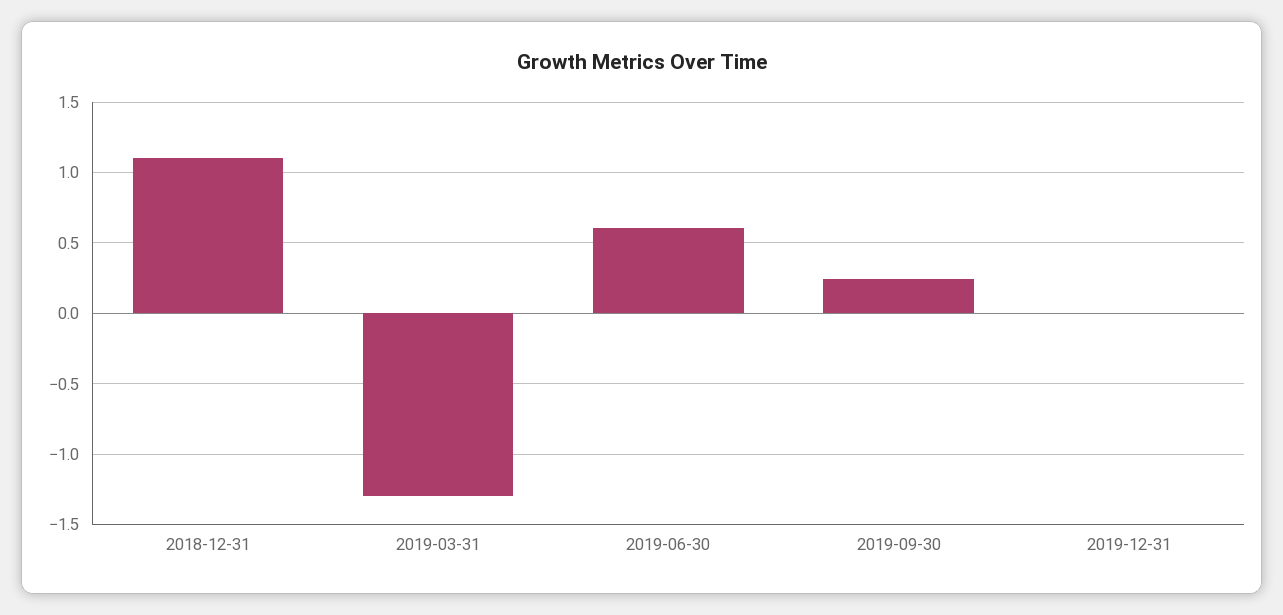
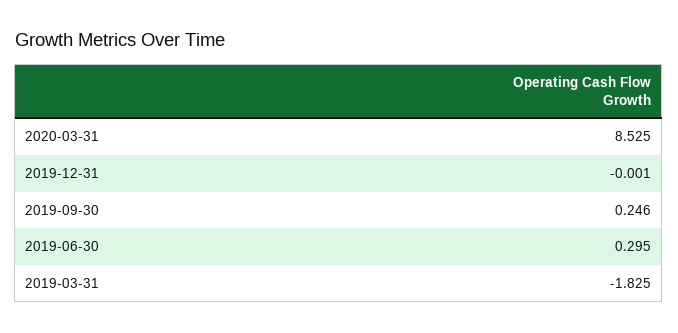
2018-12-31: 1.1 -> none
2019-03-31: -1.3 -> -1.825
2019-06-30: 0.6 -> 0.295
2020-03-31: none -> 8.525

